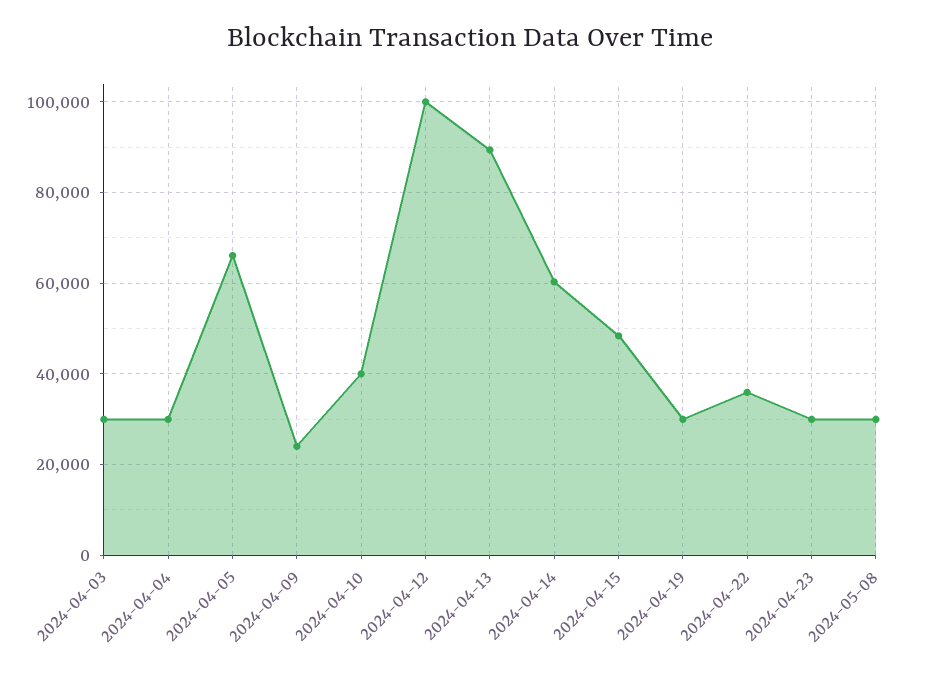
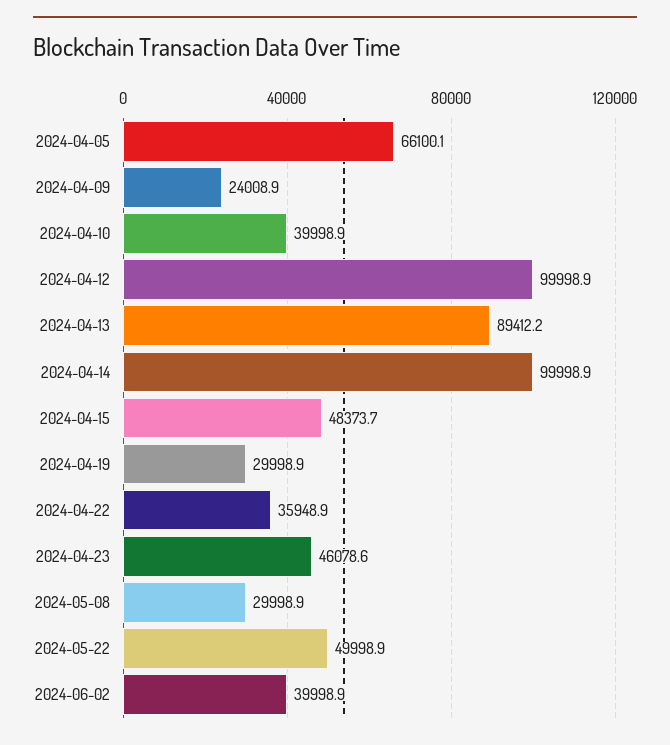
2024-04-03: 30000 -> none
2024-04-04: 30000 -> none
2024-04-14: 60000 -> 99998.9
2024-04-23: 30000 -> 46078.6
2024-05-22: none -> 49998.9
2024-06-02: none -> 39998.9

